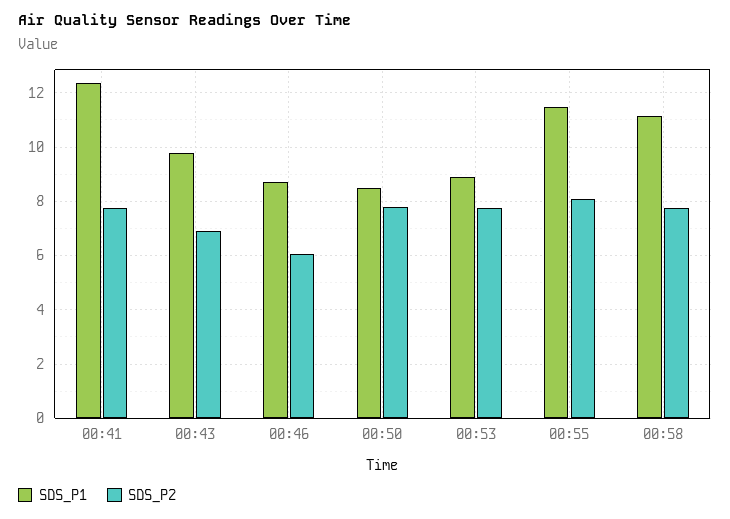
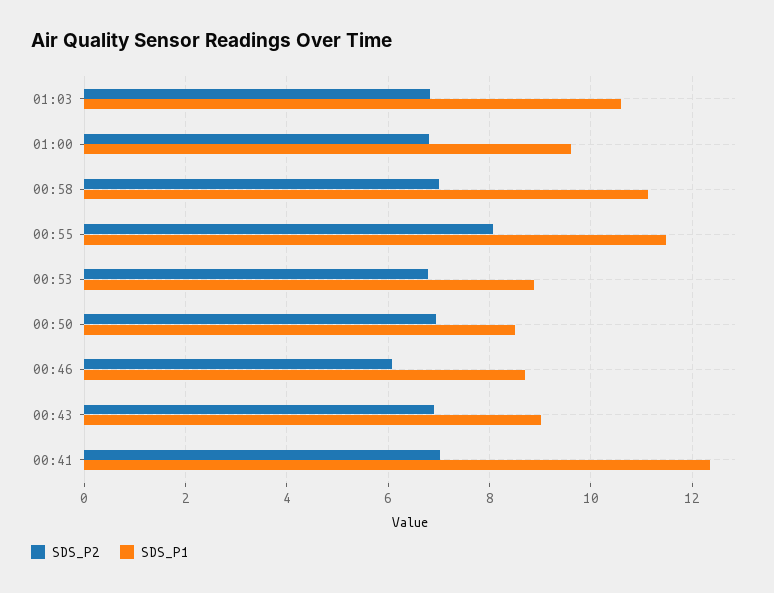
SDS_P2, 00:41: 7.75 -> 7
SDS_P1, 00:43: 9.75 -> 9
SDS_P2, 00:50: 7.75 -> 7
SDS_P2, 00:53: 7.75 -> 6.8
SDS_P2, 00:58: 7.75 -> 7
SDS_P2, 01:03: none -> 6.8
SDS_P1, 01:03: none -> 10.6
SDS_P2, 01:00: none -> 6.8
SDS_P1, 01:00: none -> 9.6

